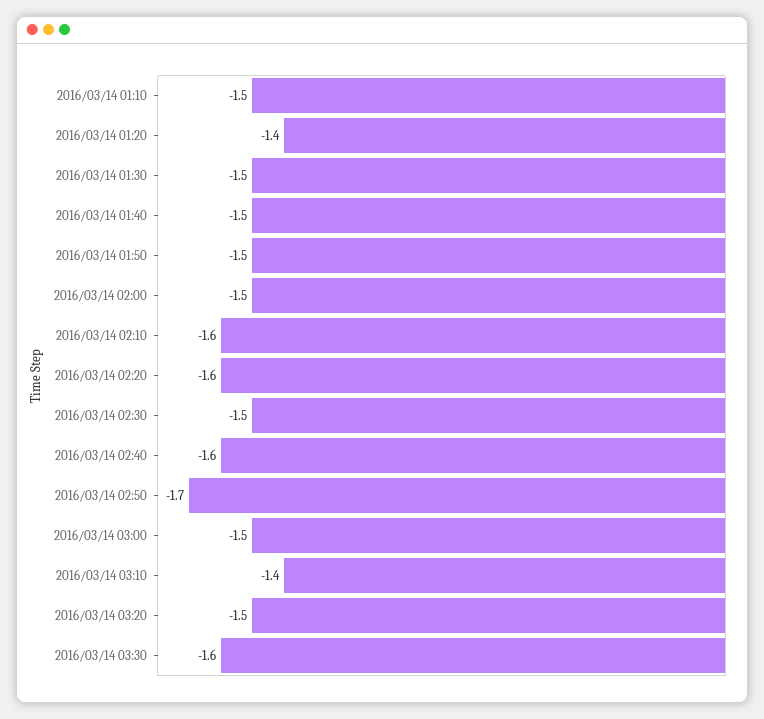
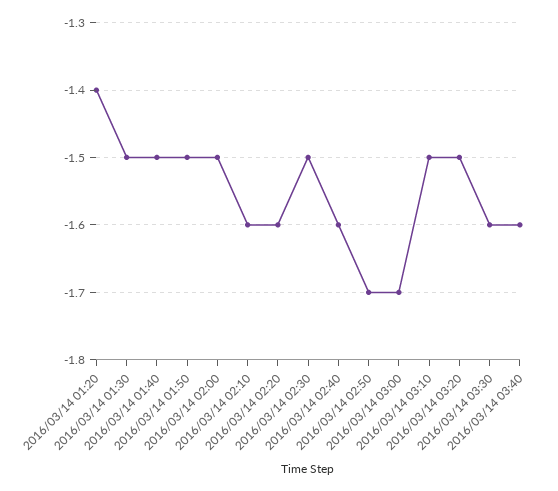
2016/03/14 01:10: -1.5 -> none
2016/03/14 03:00: -1.5 -> -1.7
2016/03/14 03:10: -1.4 -> -1.5
2016/03/14 03:40: none -> -1.6

